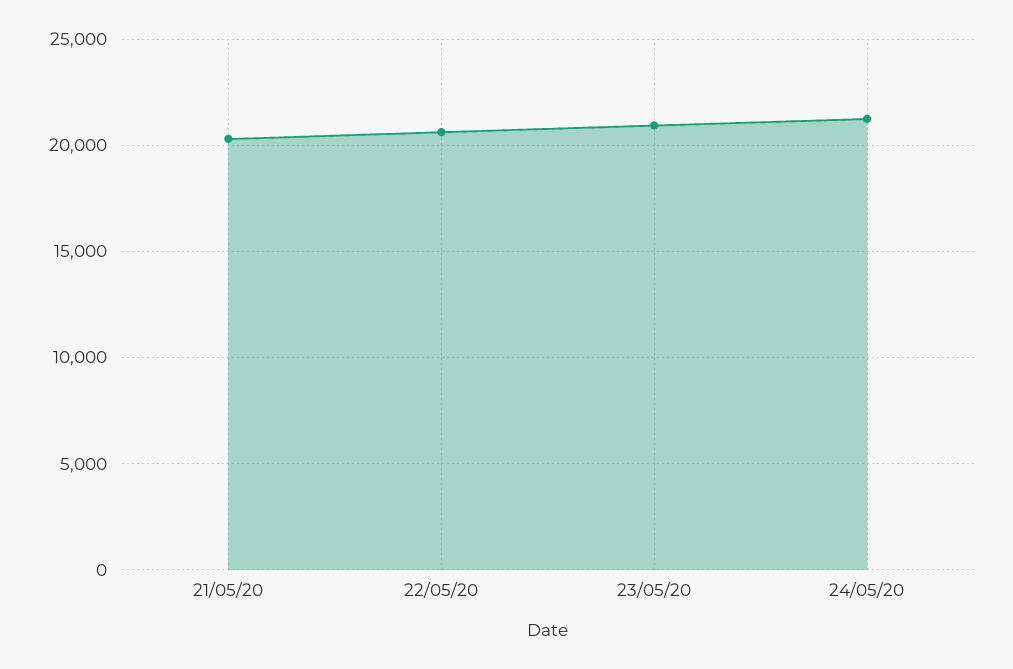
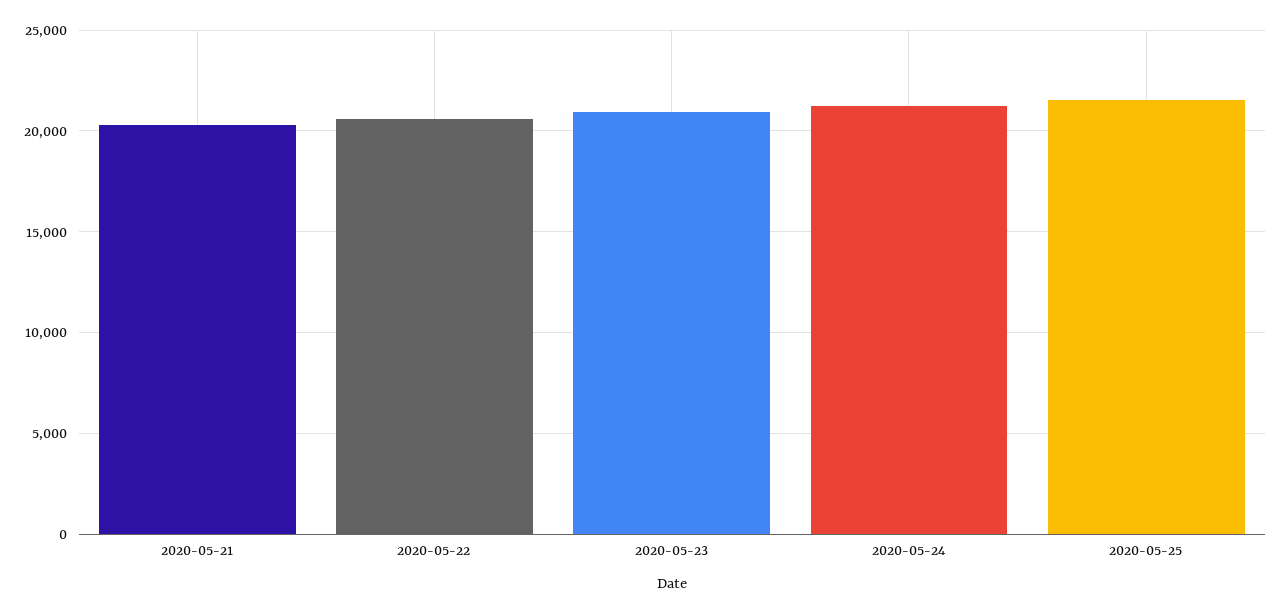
2020-05-25: none -> 21500

